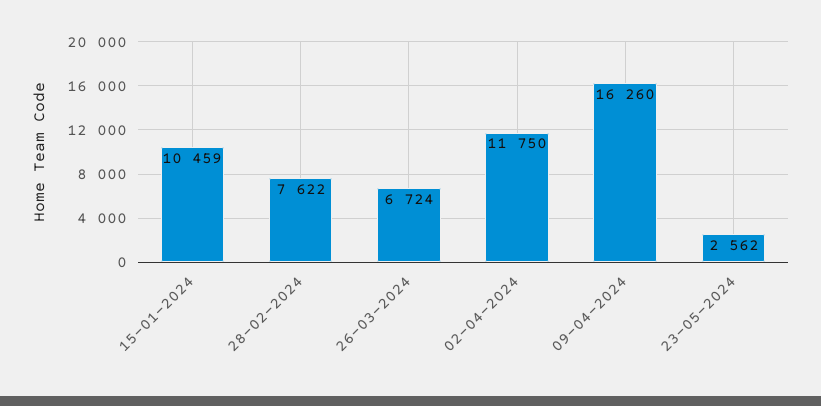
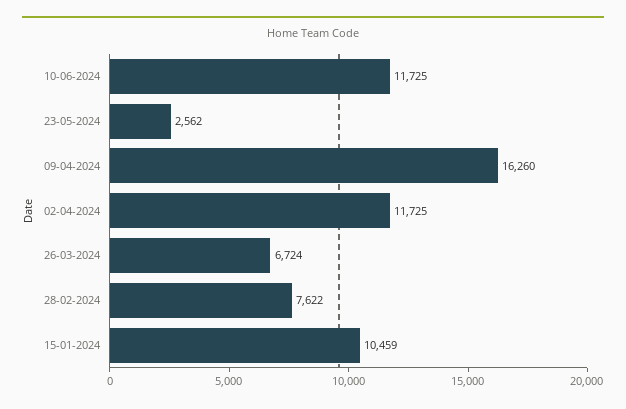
02-04-2024: 11750 -> 11725
10-06-2024: none -> 11725

